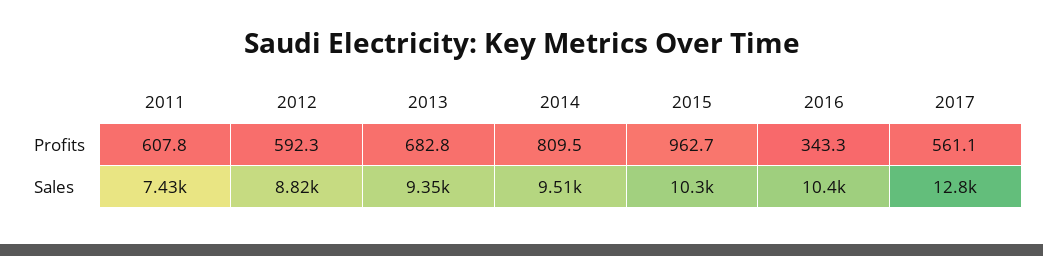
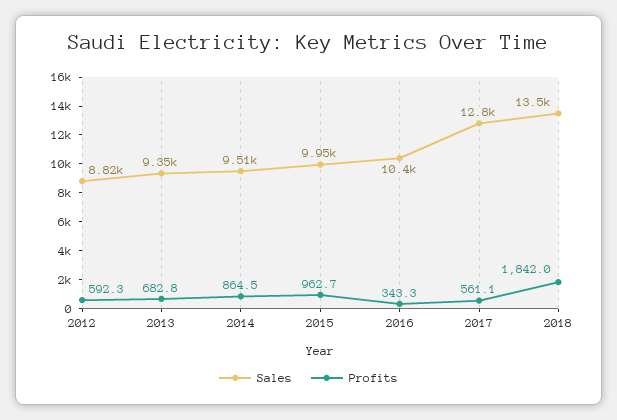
Profits, 2011: 607.8 -> none
Profits, 2014: 809.5 -> 864.5
Sales, 2011: 7430 -> none
Sales, 2015: 10300 -> 9950
Sales, 2018: none -> 13500
Profits, 2018: none -> 1842

